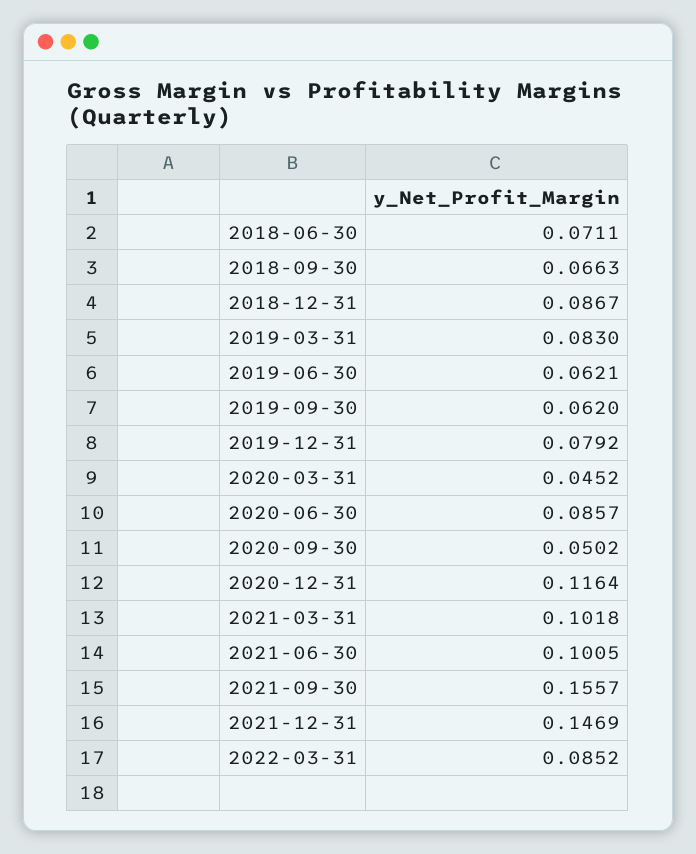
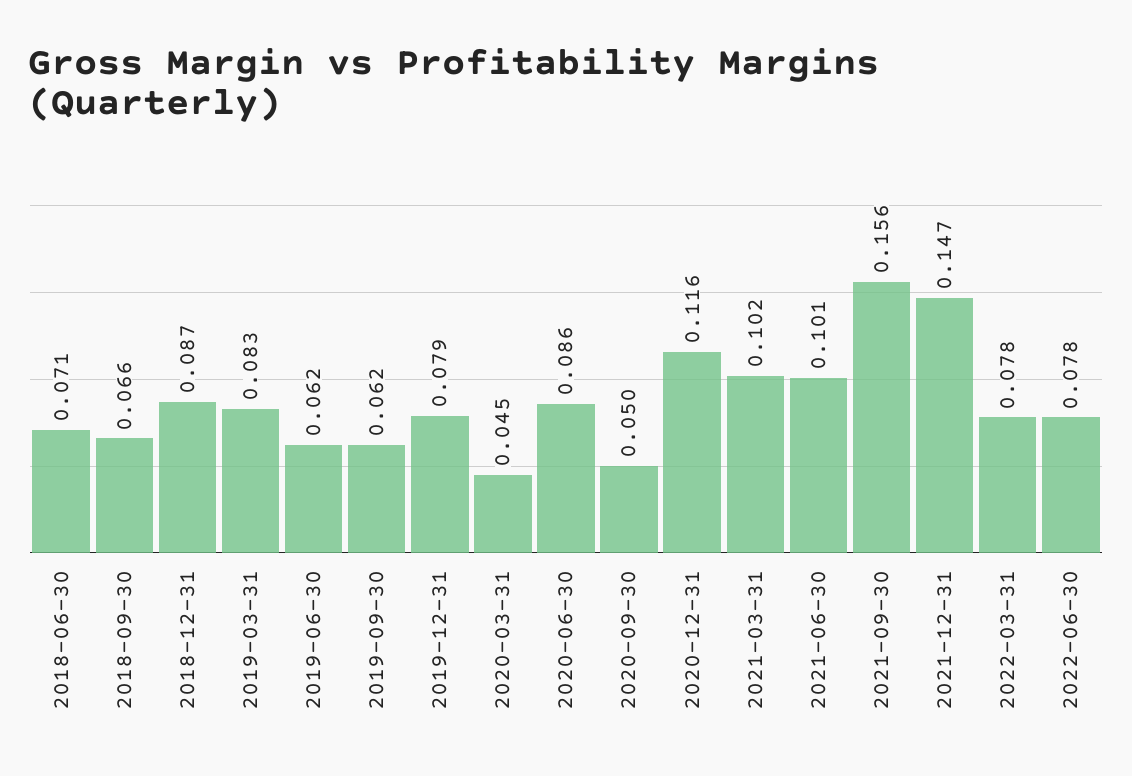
2022-03-31: 0.0852 -> 0.078
2022-06-30: none -> 0.078

